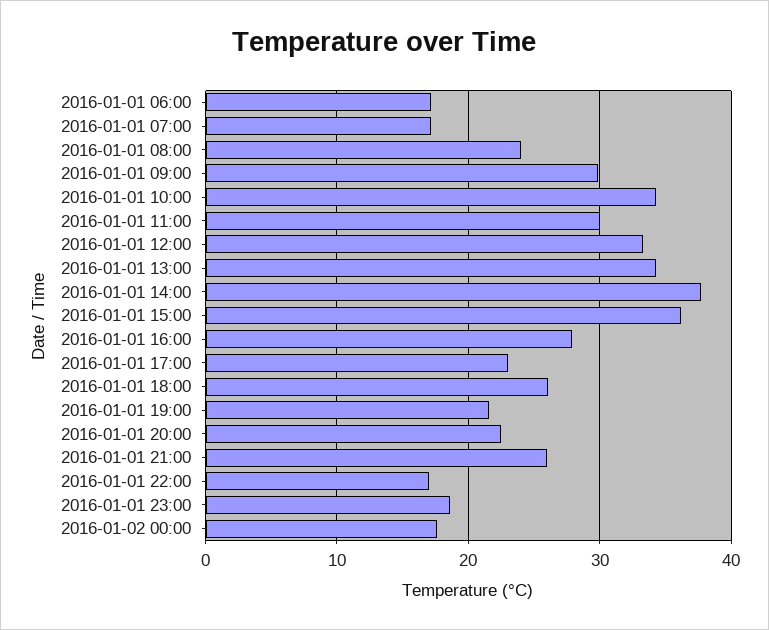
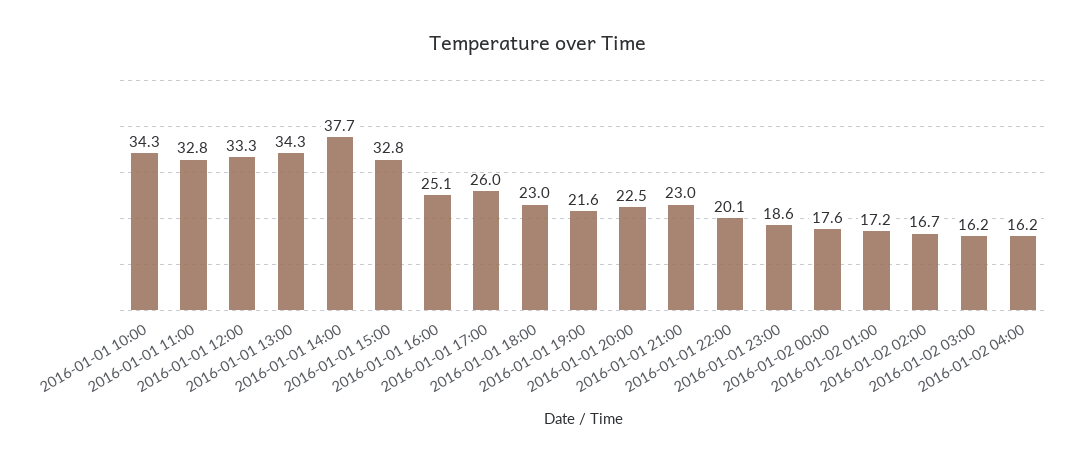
2016-01-01 06:00: 17 -> none
2016-01-01 07:00: 17 -> none
2016-01-01 08:00: 24 -> none
2016-01-01 09:00: 30 -> none
2016-01-01 11:00: 30 -> 32.8
2016-01-01 15:00: 36 -> 32.8
2016-01-01 16:00: 28 -> 25.1
2016-01-01 17:00: 23 -> 26
2016-01-01 18:00: 26 -> 23
2016-01-01 21:00: 26 -> 23
2016-01-01 22:00: 17 -> 20.1
2016-01-02 01:00: none -> 17.2
2016-01-02 02:00: none -> 16.7
2016-01-02 03:00: none -> 16.2
2016-01-02 04:00: none -> 16.2

